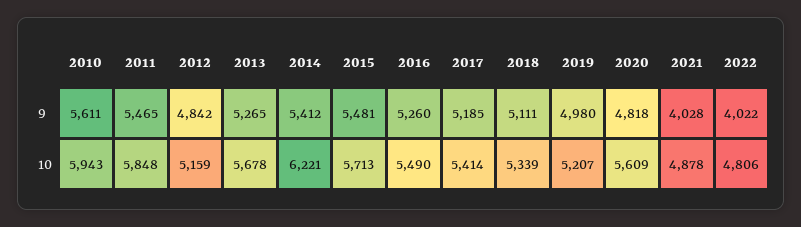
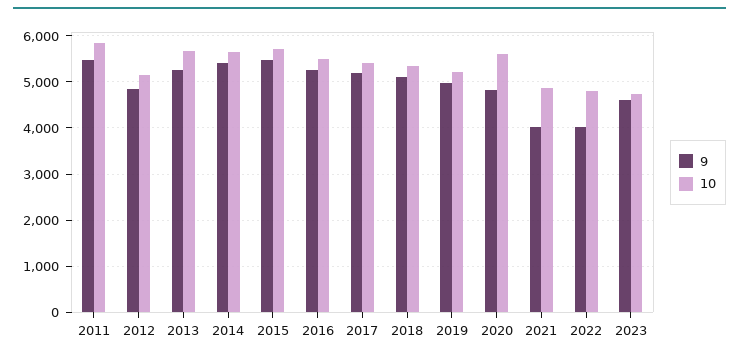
9, 2010: 5611 -> none
10, 2010: 5943 -> none
10, 2014: 6221 -> 5600
9, 2023: none -> 4600
10, 2023: none -> 4800

